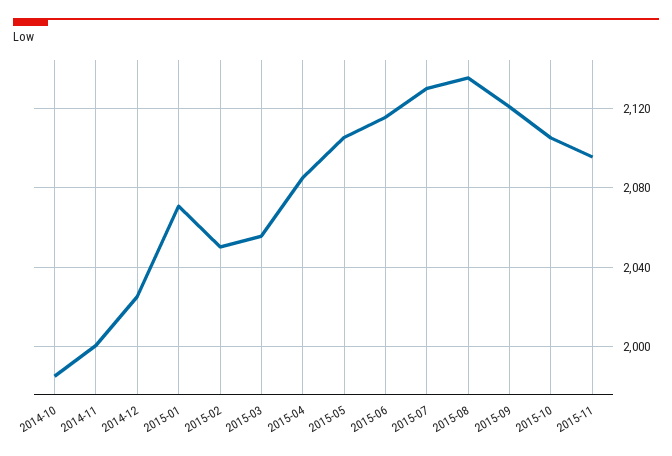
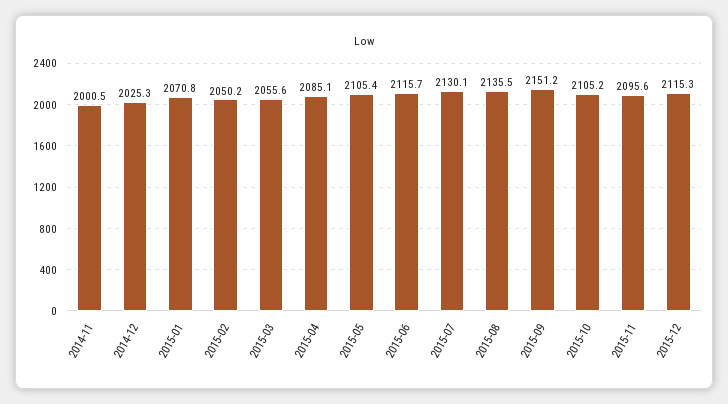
2014-10: 1985 -> none
2015-09: 2120 -> 2151.2
2015-12: none -> 2115.3

